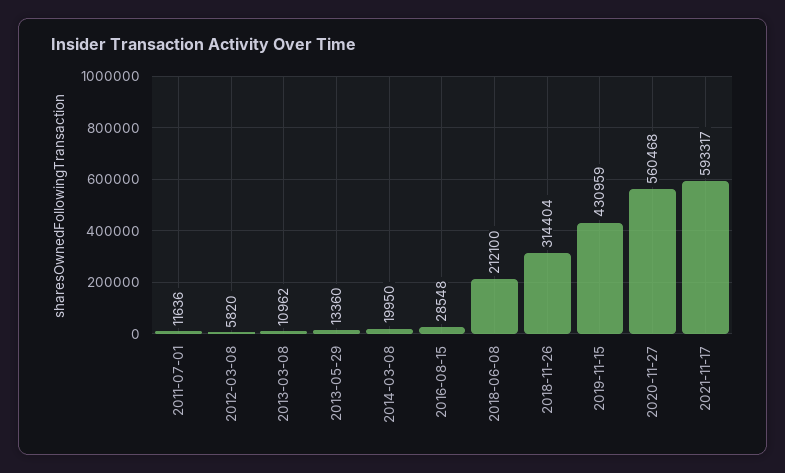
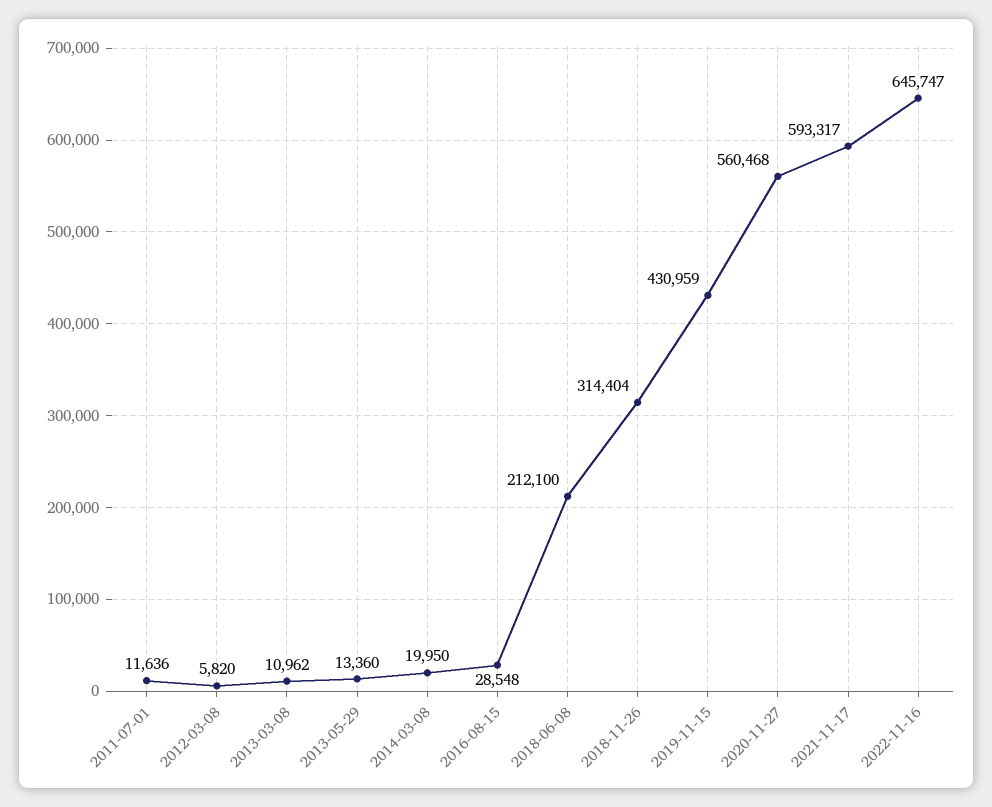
2022-11-16: none -> 645747

